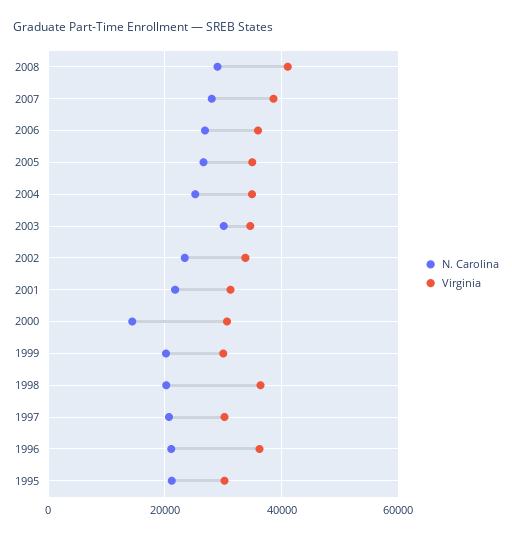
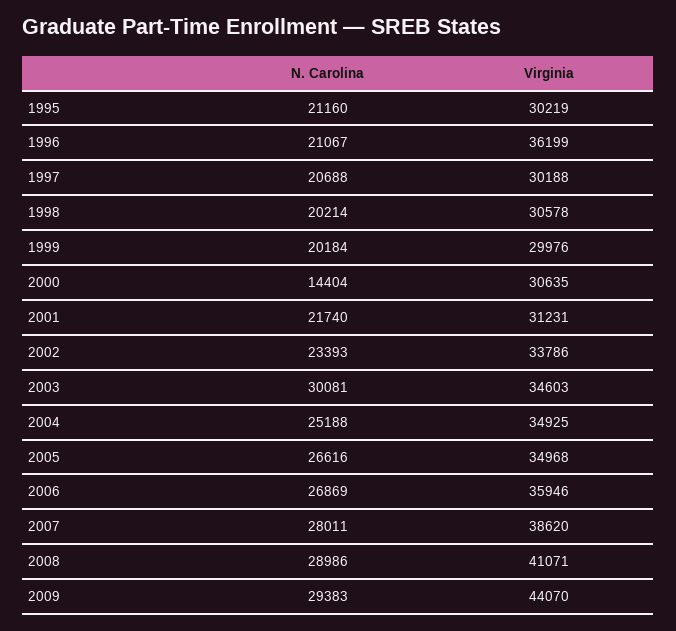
Virginia, 1998: 36000 -> 30578
N. Carolina, 2009: none -> 29383
Virginia, 2009: none -> 44070

